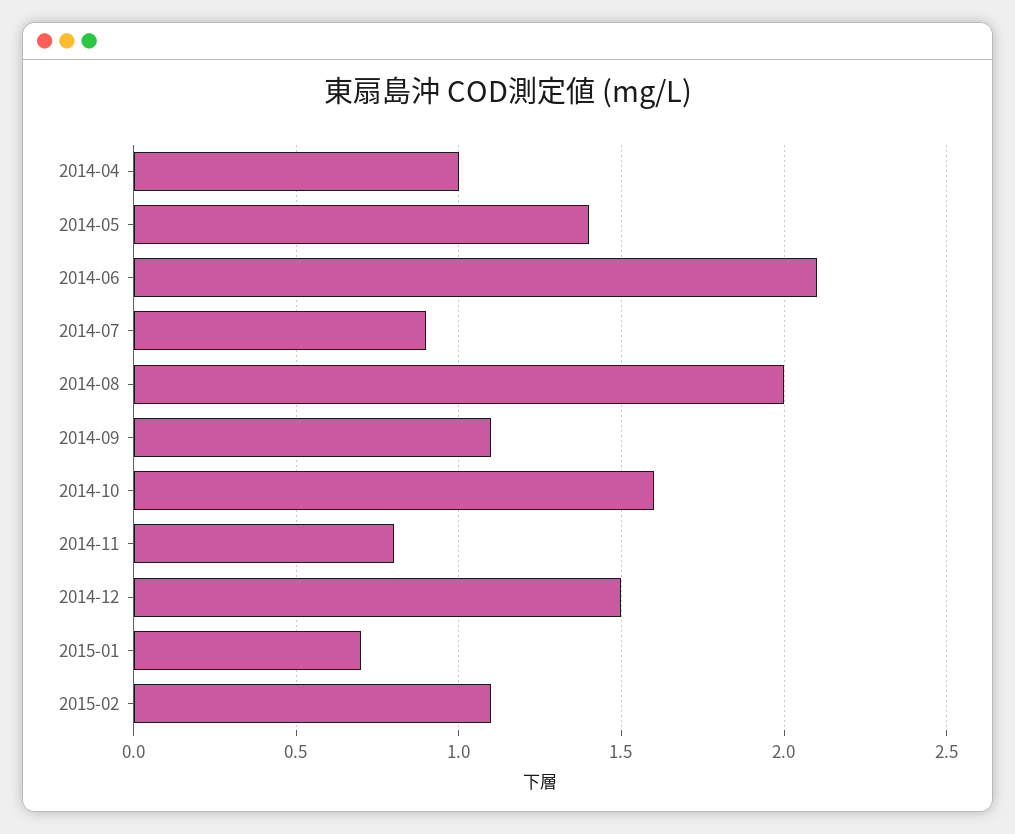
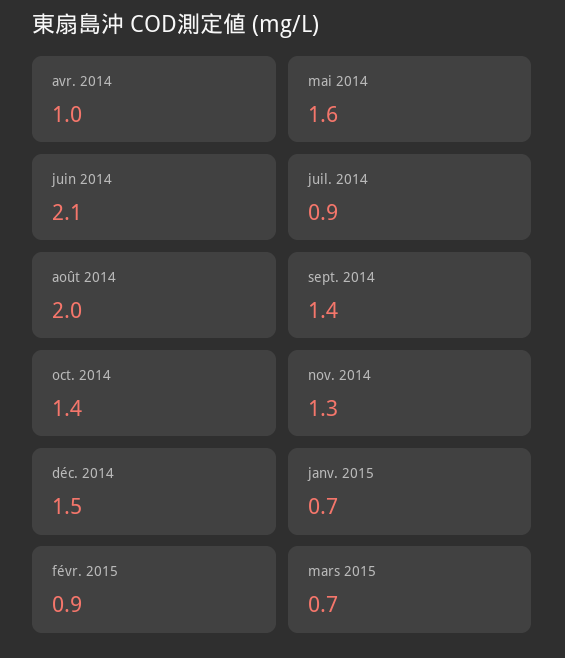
2014-05: 1.4 -> 1.6
2014-09: 1.1 -> 1.4
2014-10: 1.6 -> 1.4
2014-11: 0.8 -> 1.3
2015-02: 1.1 -> 0.9
mars 2015: none -> 0.7

